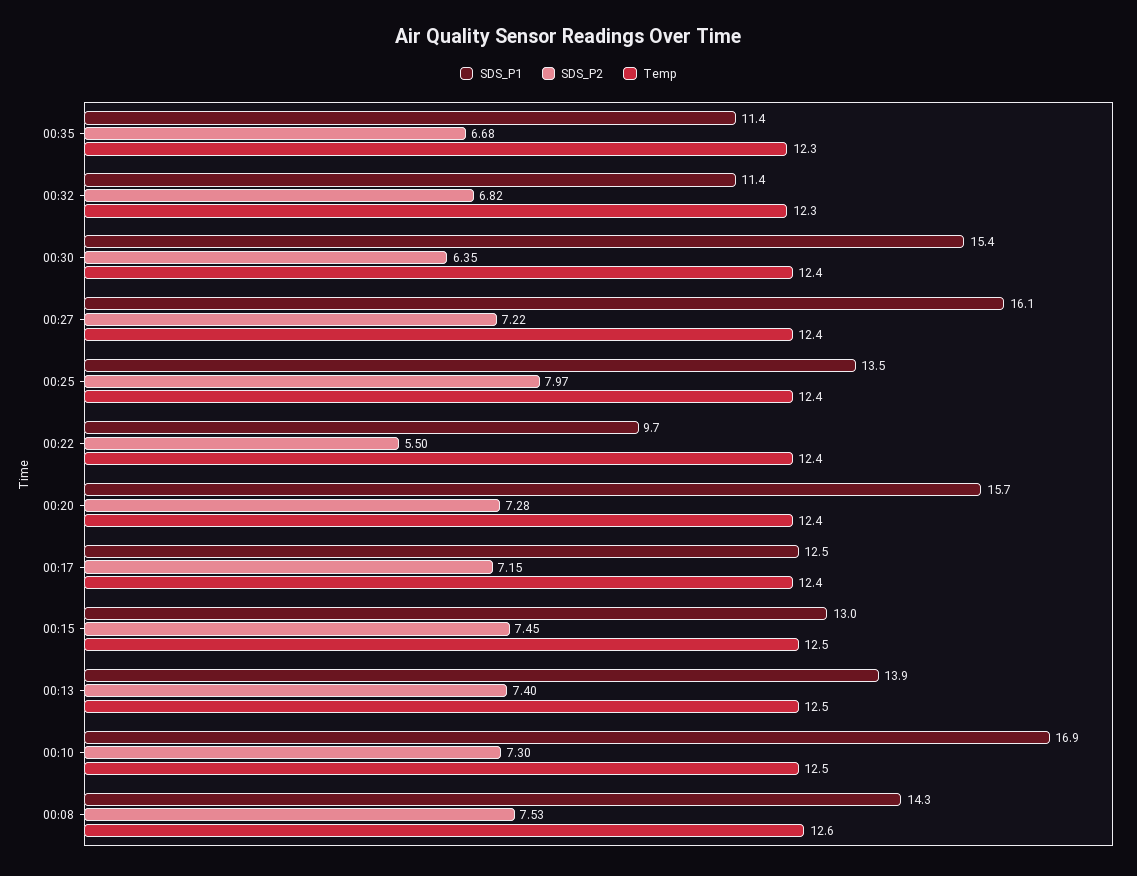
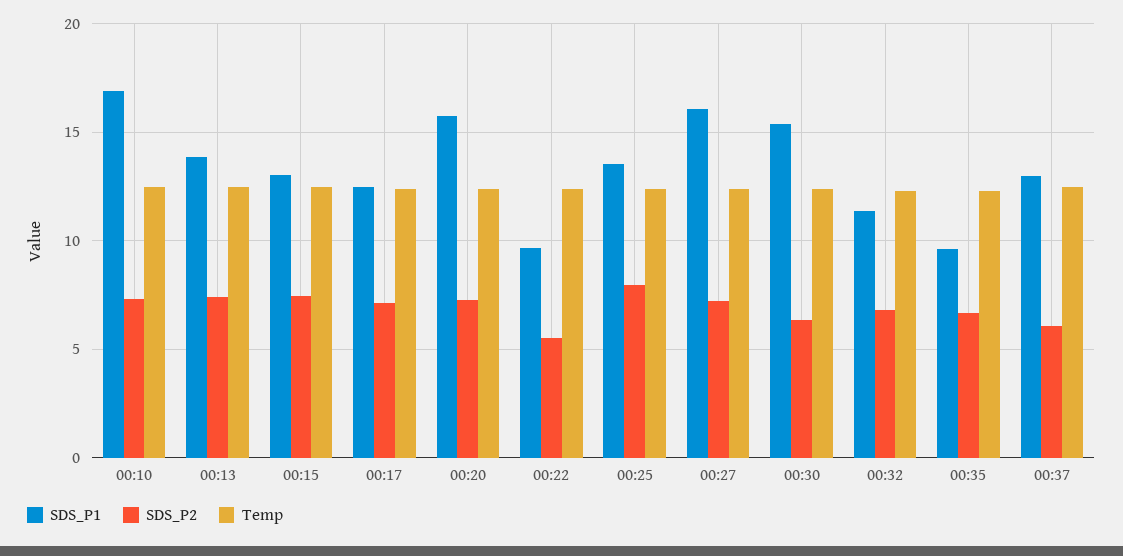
SDS_P1, 00:35: 11.4 -> 9.5
SDS_P1, 00:08: 14.3 -> none
SDS_P2, 00:08: 7.53 -> none
Temp, 00:08: 12.6 -> none
SDS_P1, 00:37: none -> 13
SDS_P2, 00:37: none -> 6
Temp, 00:37: none -> 12.5

